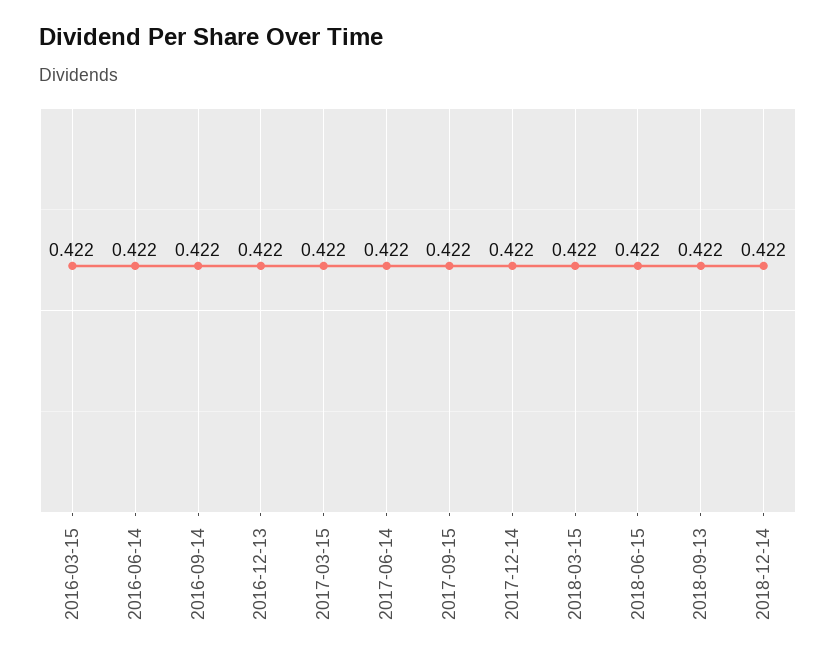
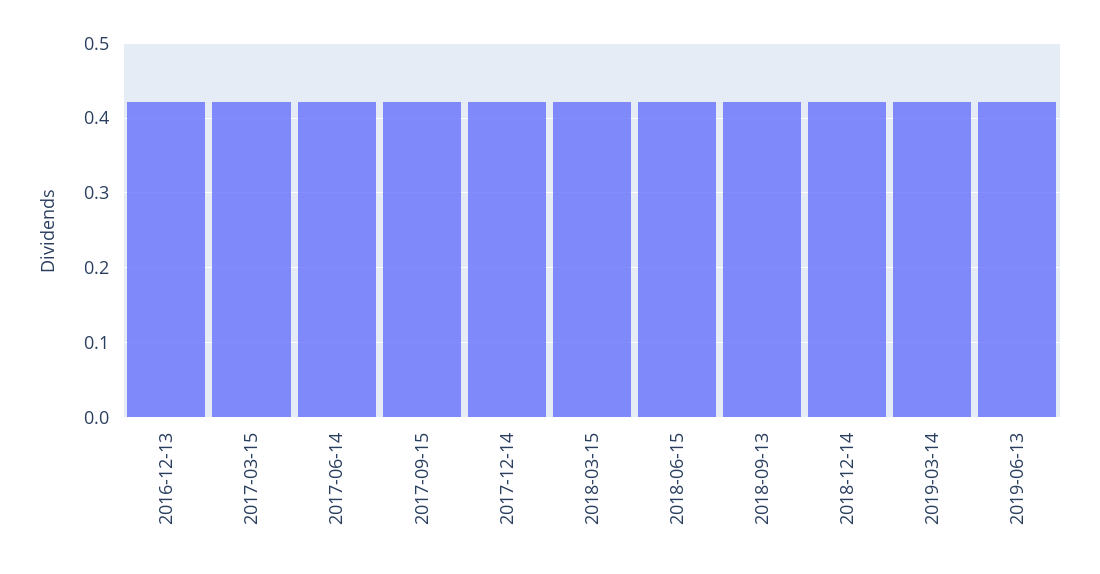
2016-03-15: 0.422 -> none
2016-06-14: 0.422 -> none
2016-09-14: 0.422 -> none
2019-03-14: none -> 0.42
2019-06-13: none -> 0.42

